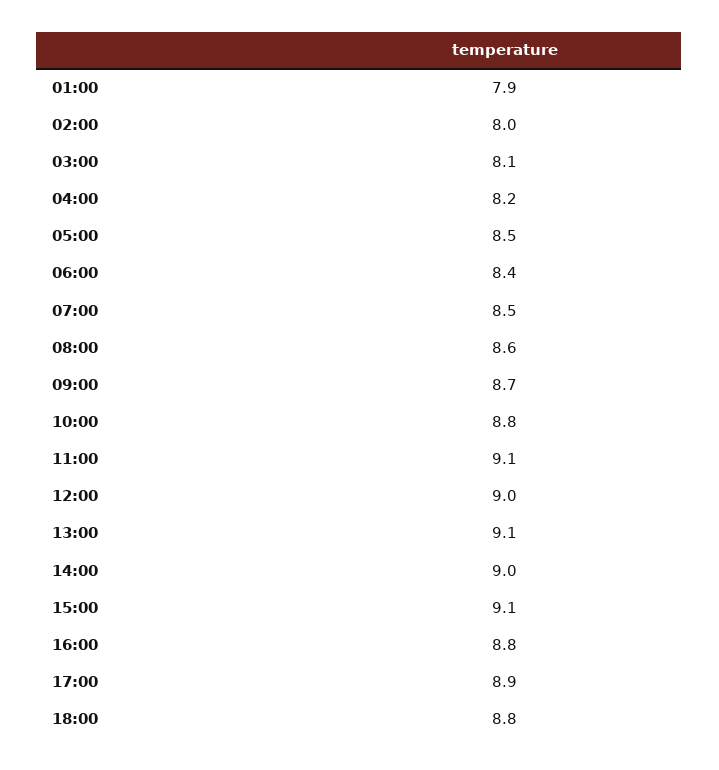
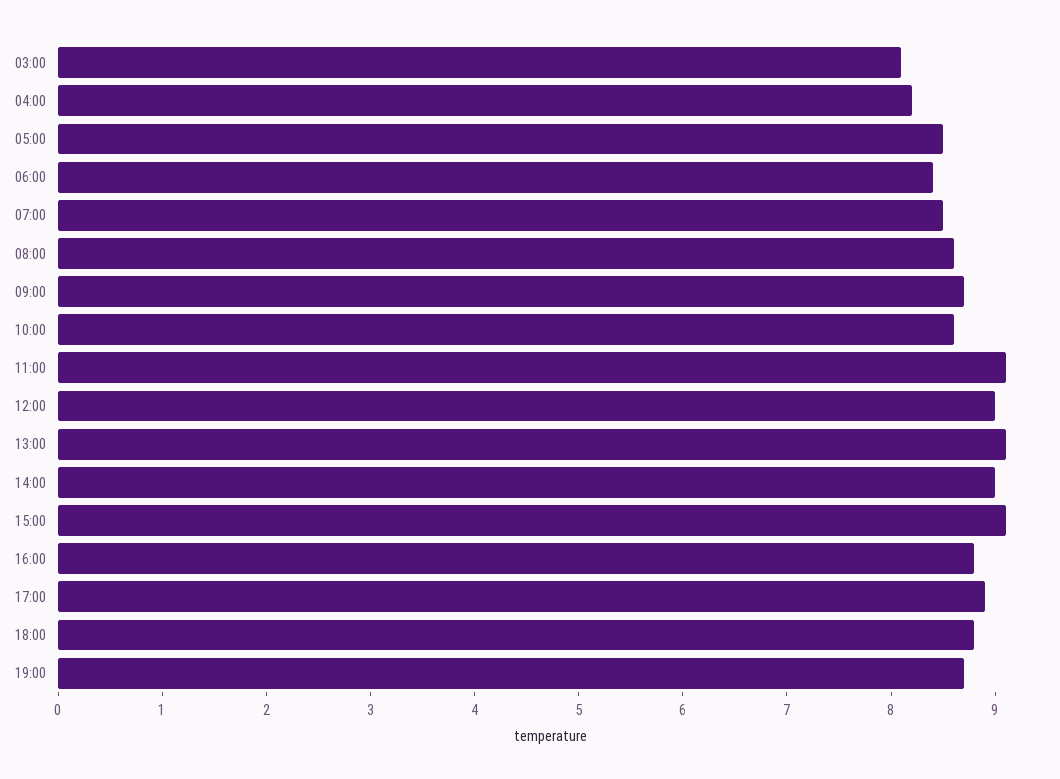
01:00: 7.9 -> none
02:00: 8 -> none
10:00: 8.8 -> 8.6
19:00: none -> 8.7

